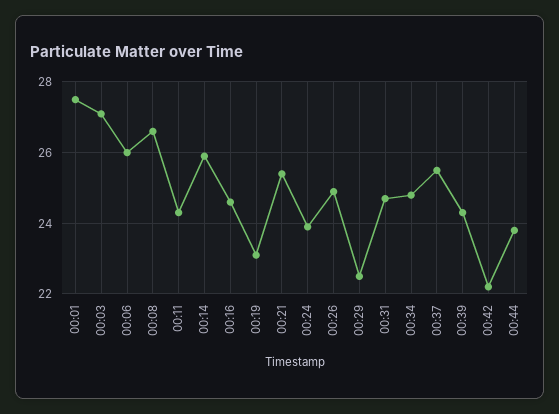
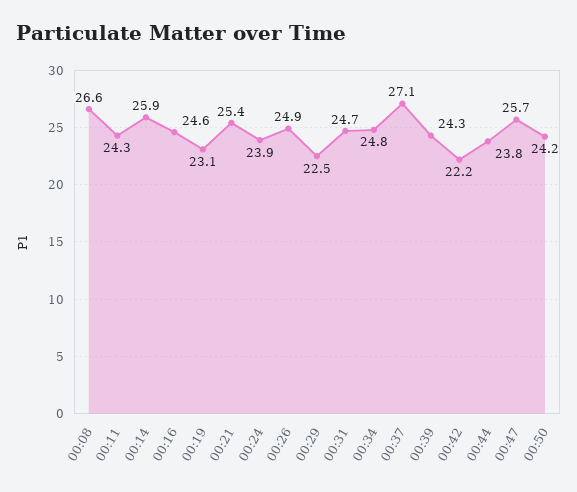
00:01: 27.5 -> none
00:03: 27 -> none
00:06: 26 -> none
00:37: 25.5 -> 27.1
00:47: none -> 25.7
00:50: none -> 24.2

